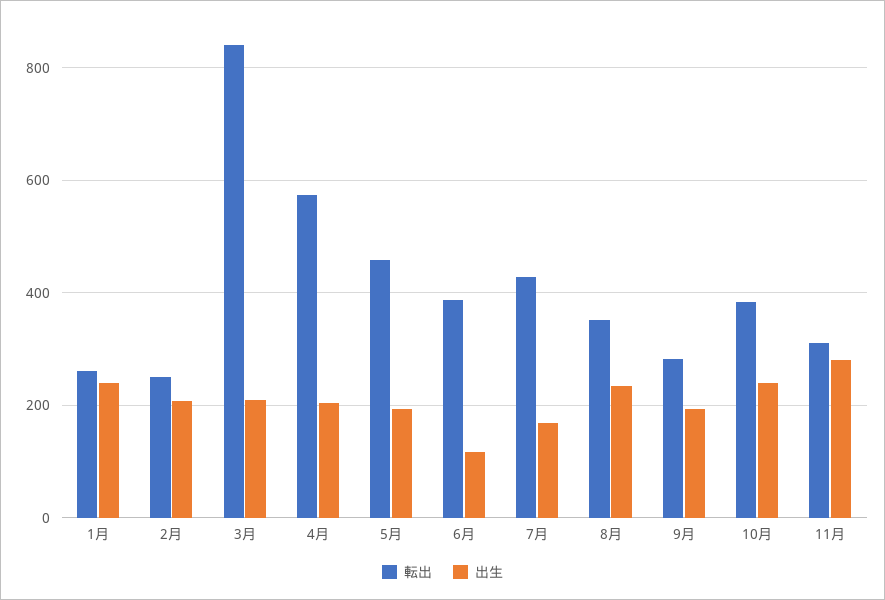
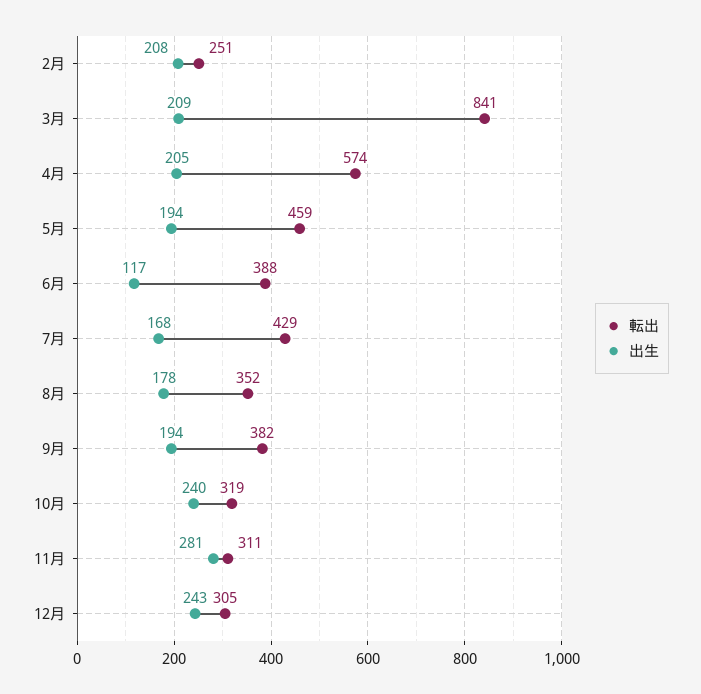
転出, 1月: 260 -> none
出生, 1月: 240 -> none
出生, 8月: 240 -> 178
転出, 9月: 280 -> 382
転出, 10月: 380 -> 319
転出, 12月: none -> 305
出生, 12月: none -> 243

